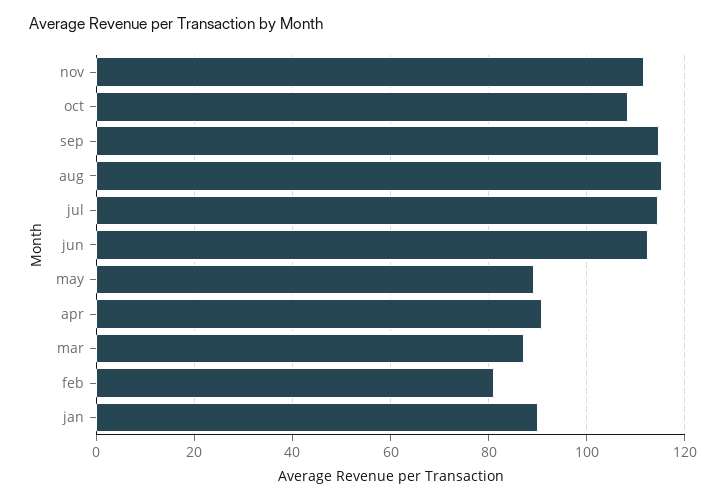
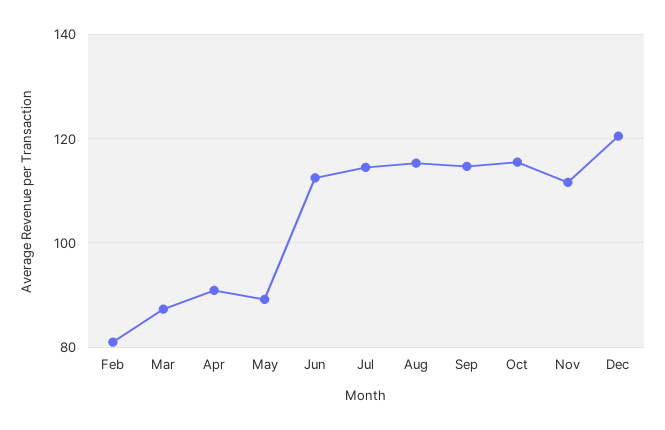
oct: 108 -> 116
jan: 90 -> none
Dec: none -> 120

